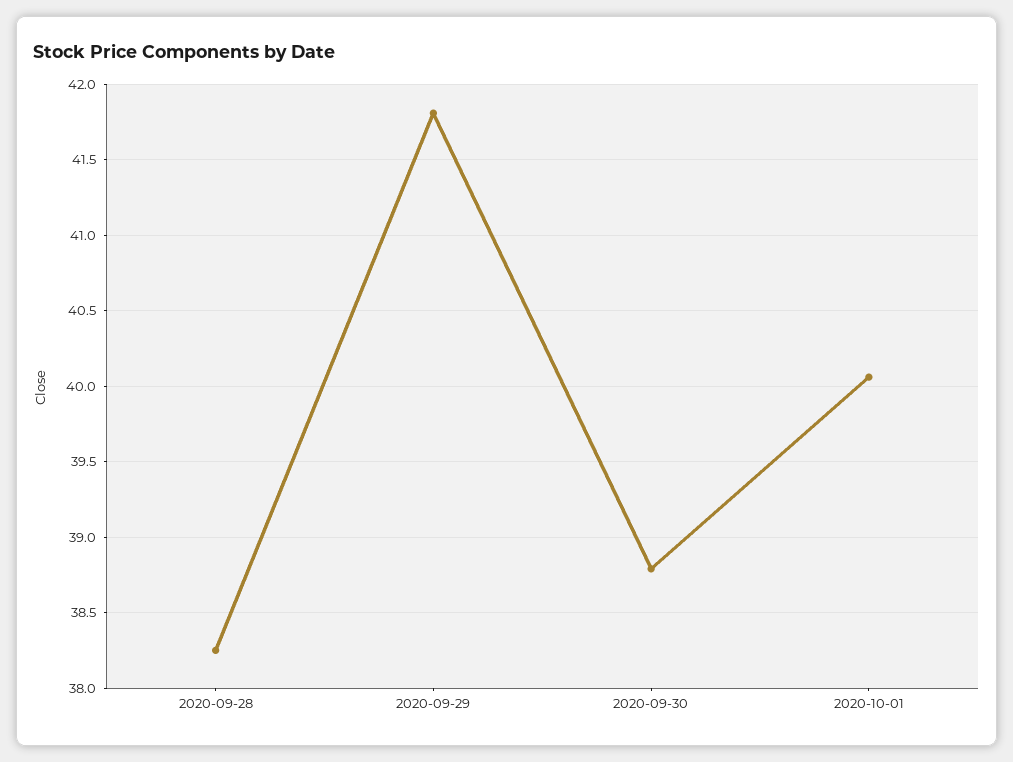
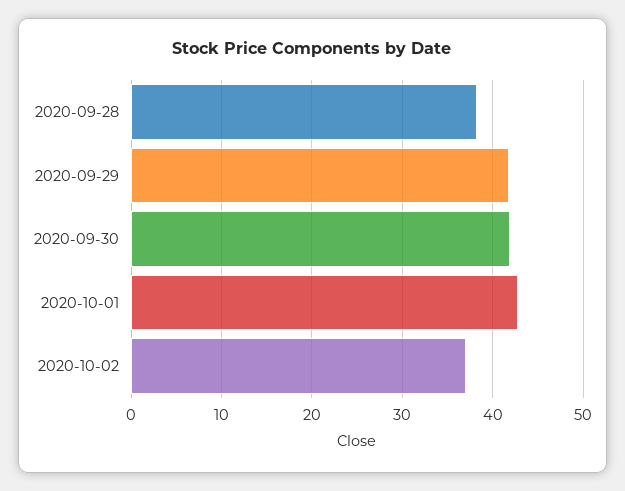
2020-09-30: 38.8 -> 42
2020-10-01: 40.05 -> 43
2020-10-02: none -> 37

